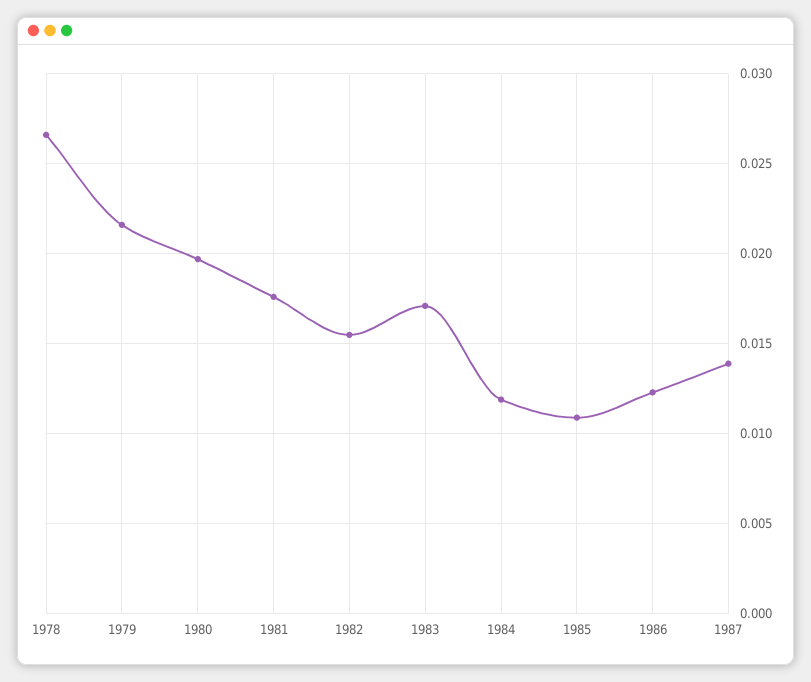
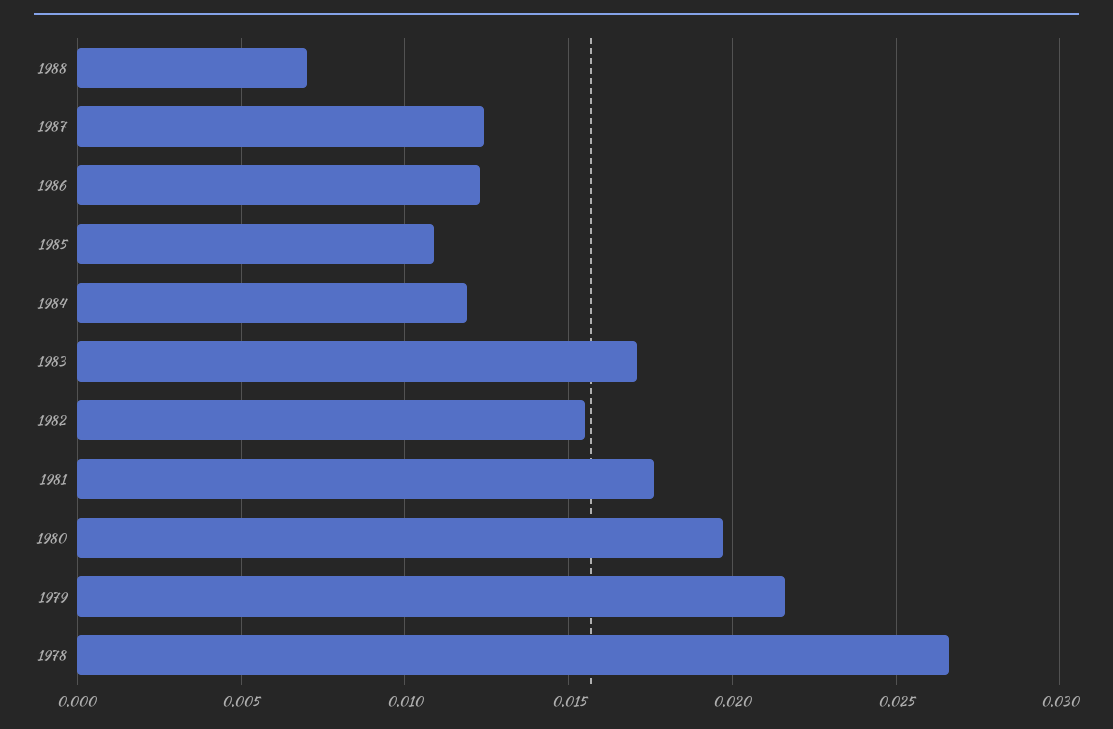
1987: 0.014 -> 0.0125
1988: none -> 0.007

